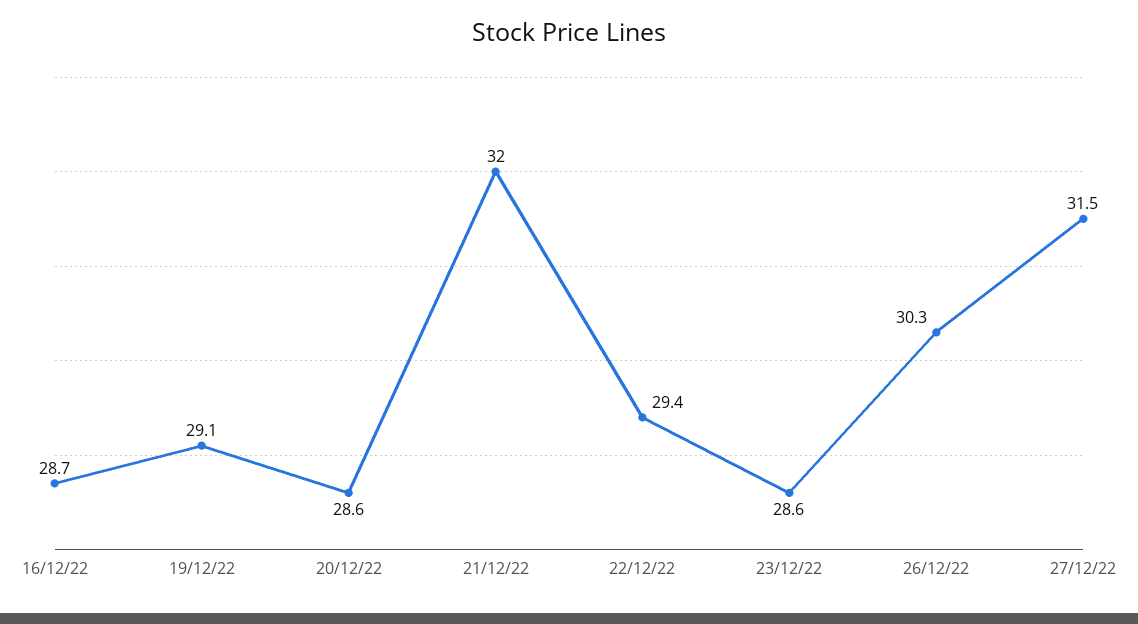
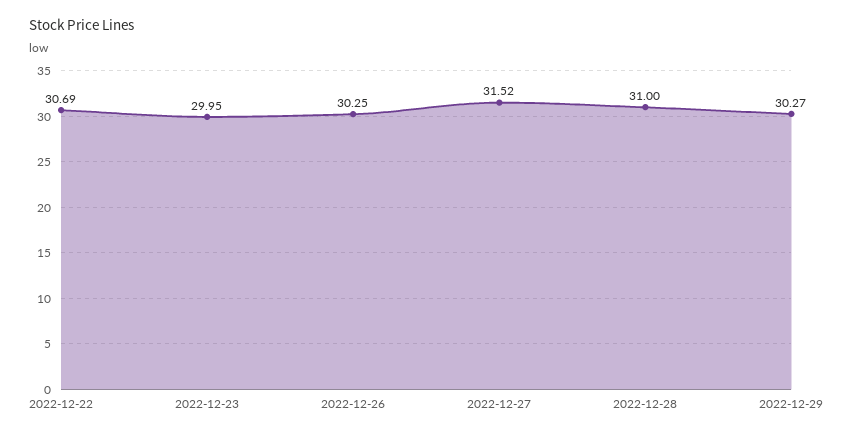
16/12/22: 28.7 -> none
19/12/22: 29.1 -> none
20/12/22: 28.6 -> none
21/12/22: 32 -> none
22/12/22: 29.4 -> 30.69
23/12/22: 28.6 -> 29.95
2022-12-28: none -> 31
2022-12-29: none -> 30.27

